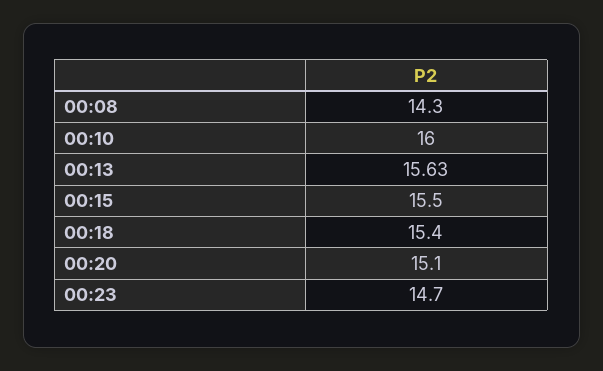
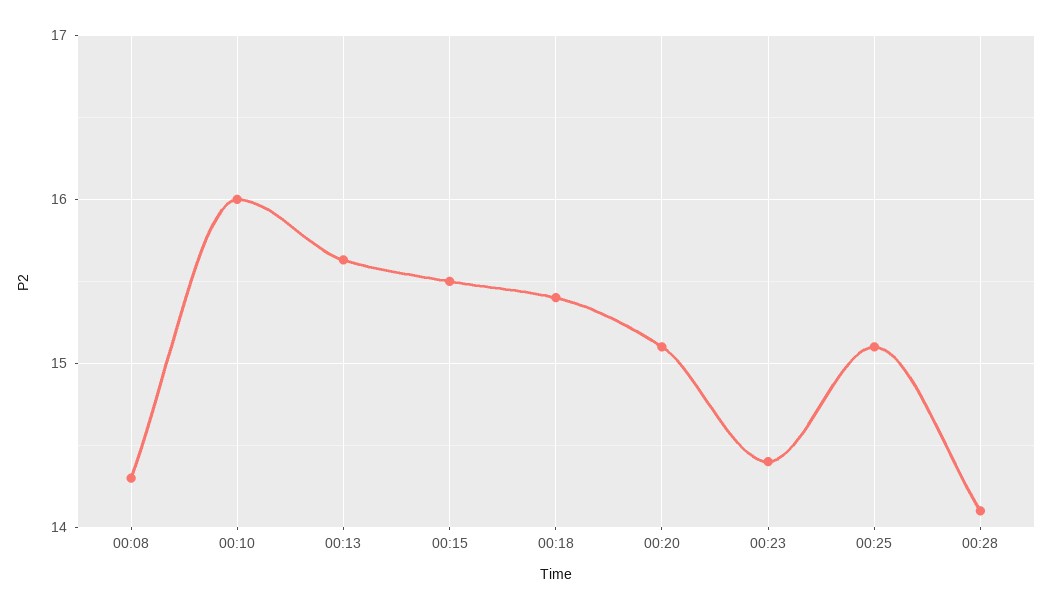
00:23: 14.7 -> 14.4
00:25: none -> 15.1
00:28: none -> 14.1

